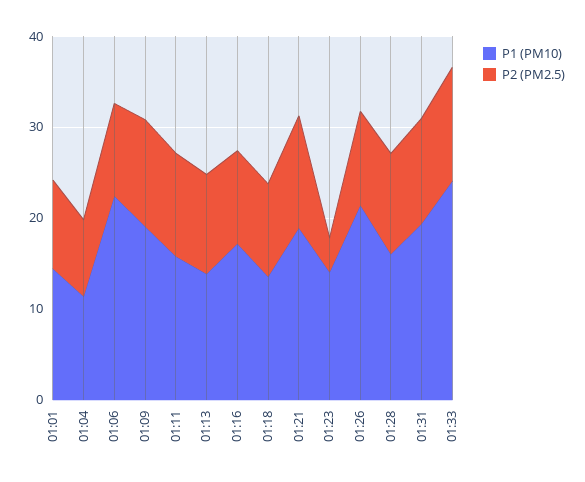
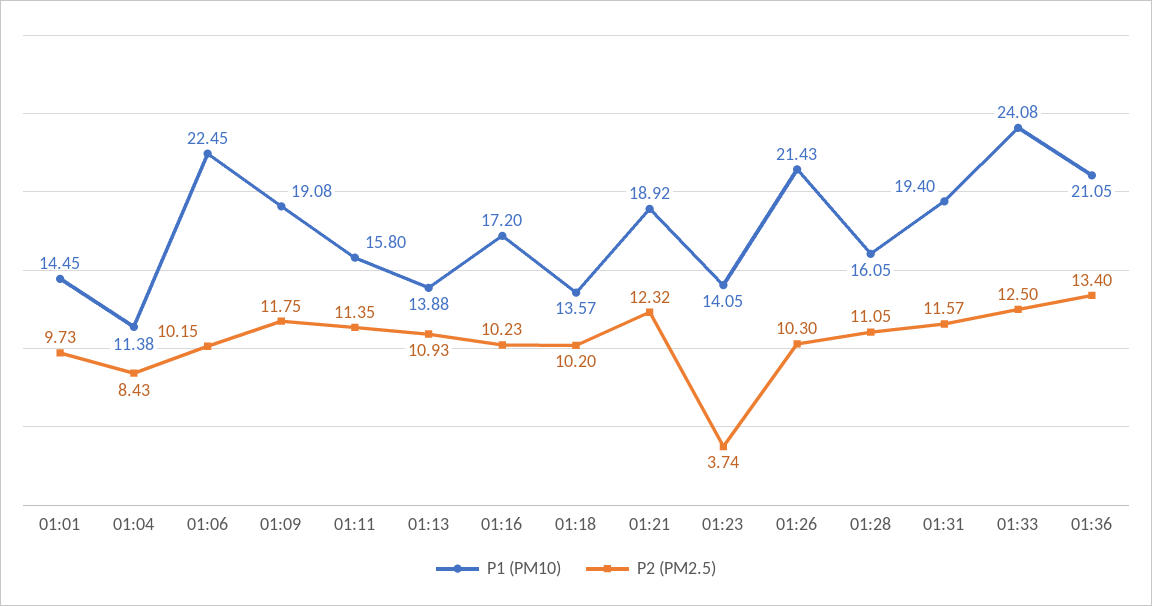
P1 (PM10), 01:36: none -> 21.05
P2 (PM2.5), 01:36: none -> 13.4

